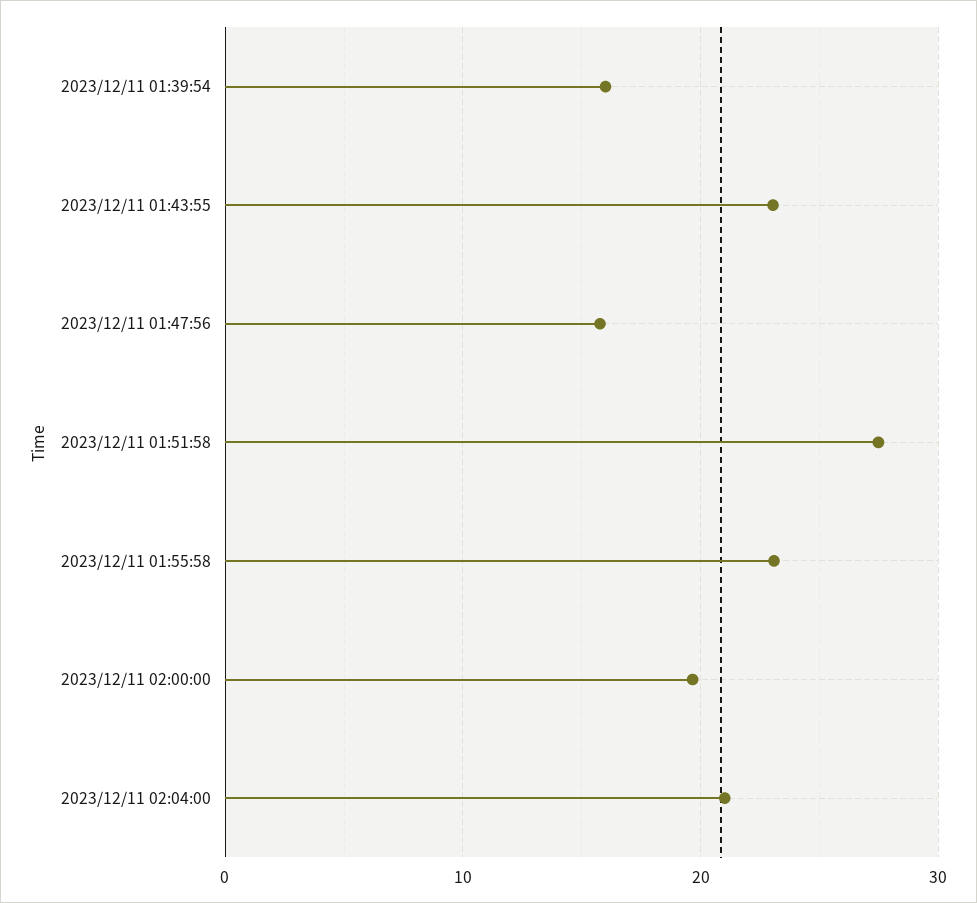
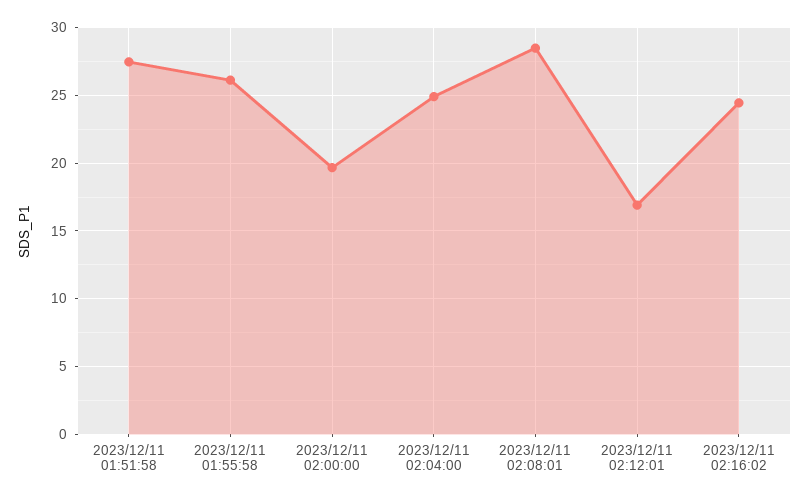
2023/12/11 01:39:54: 16 -> none
2023/12/11 01:43:55: 23 -> none
2023/12/11 01:47:56: 16 -> none
2023/12/11 01:55:58: 23 -> 26
2023/12/11 02:04:00: 21 -> 25
2023/12/11 02:08:01: none -> 28.5
2023/12/11 02:12:01: none -> 17
2023/12/11 02:16:02: none -> 24.5

